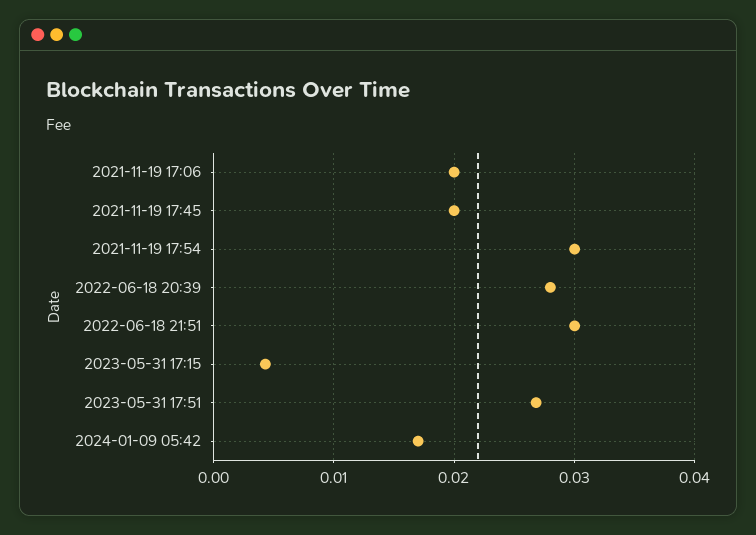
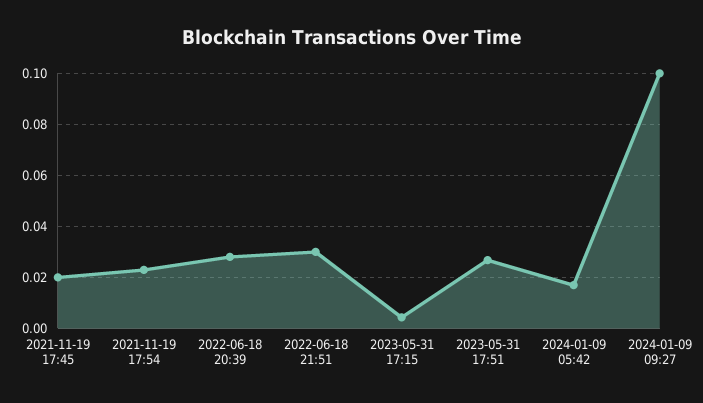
2021-11-19 17:06: 0.02 -> none
2021-11-19 17:54: 0.03 -> 0.0225
2024-01-09 09:27: none -> 0.1

